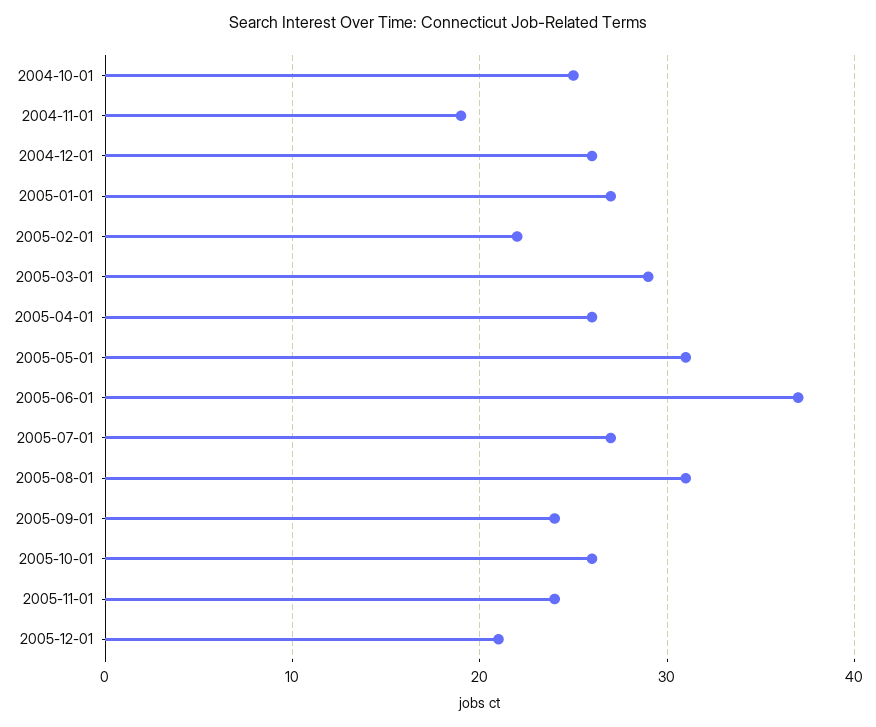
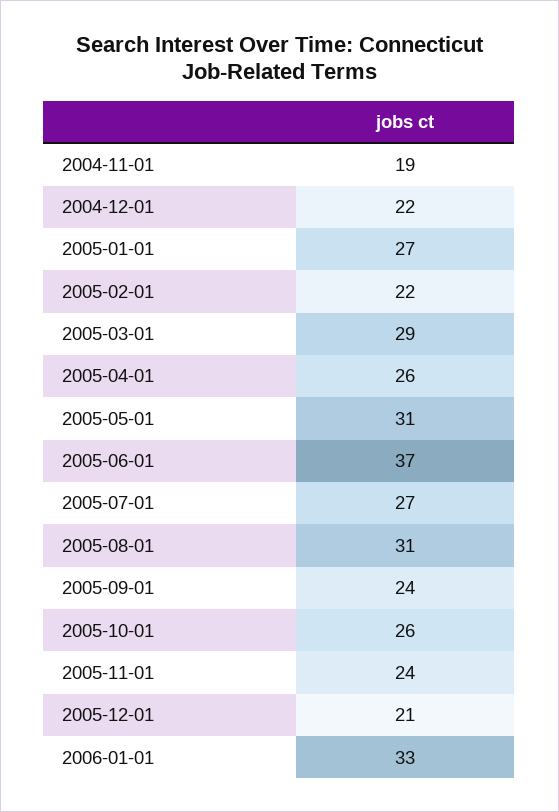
2004-10-01: 25 -> none
2004-12-01: 26 -> 22
2006-01-01: none -> 33

